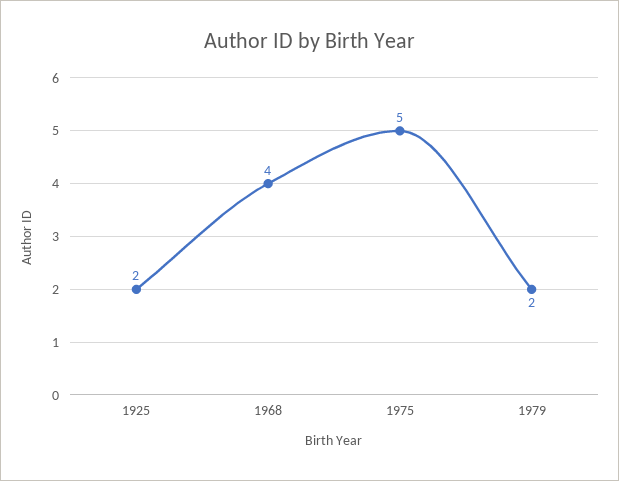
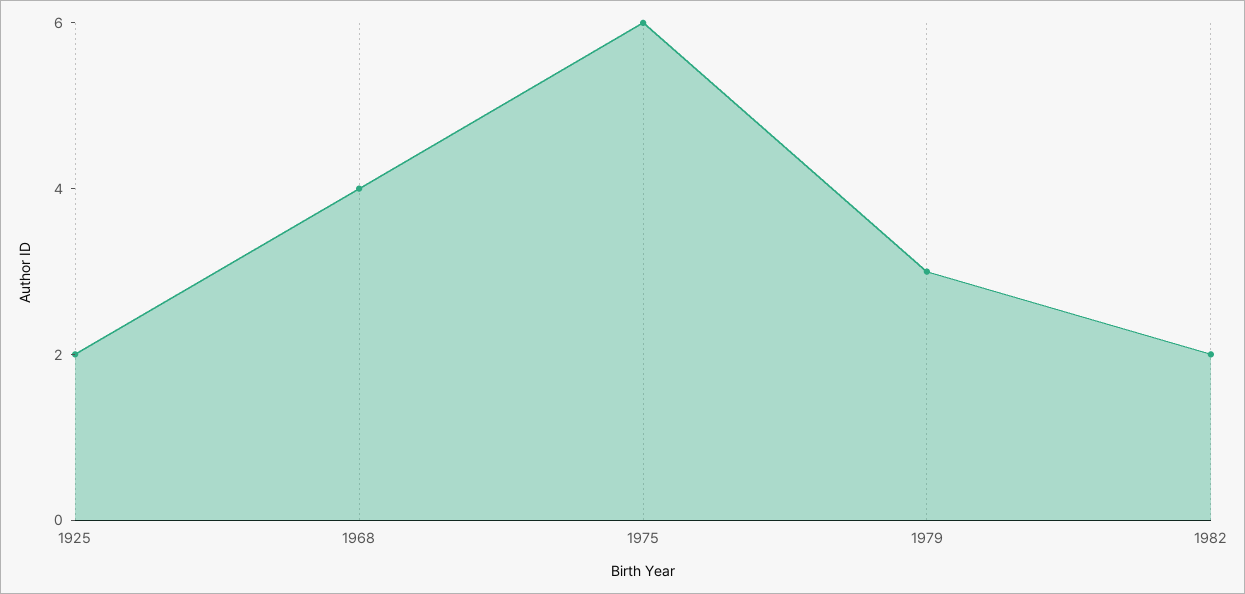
1975: 5 -> 6
1979: 2 -> 3
1982: none -> 2

